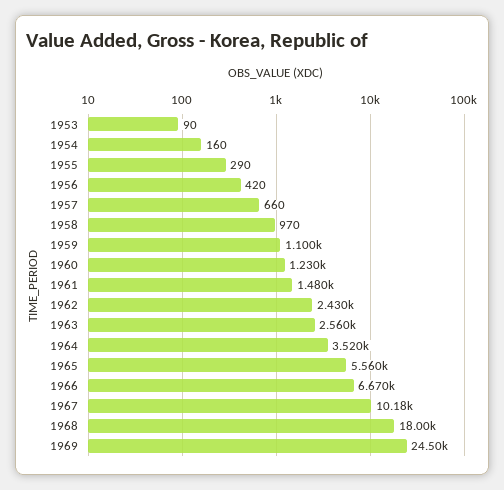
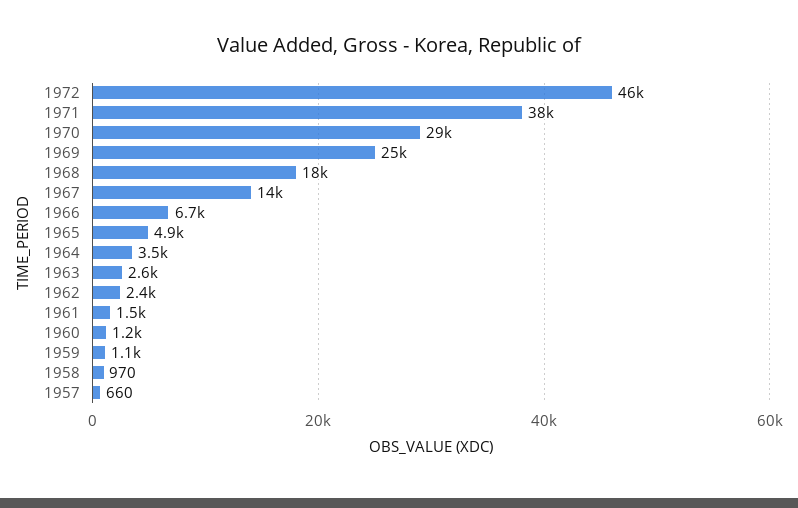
1953: 90 -> none
1954: 160 -> none
1955: 290 -> none
1956: 420 -> none
1965: 5560 -> 4900
1967: 10180 -> 14000
1972: none -> 46000
1971: none -> 38000
1970: none -> 29000

